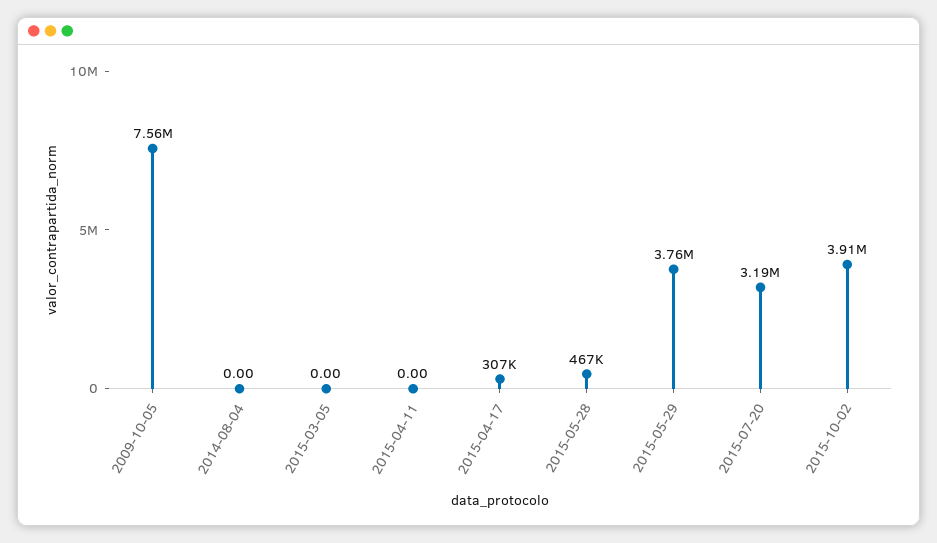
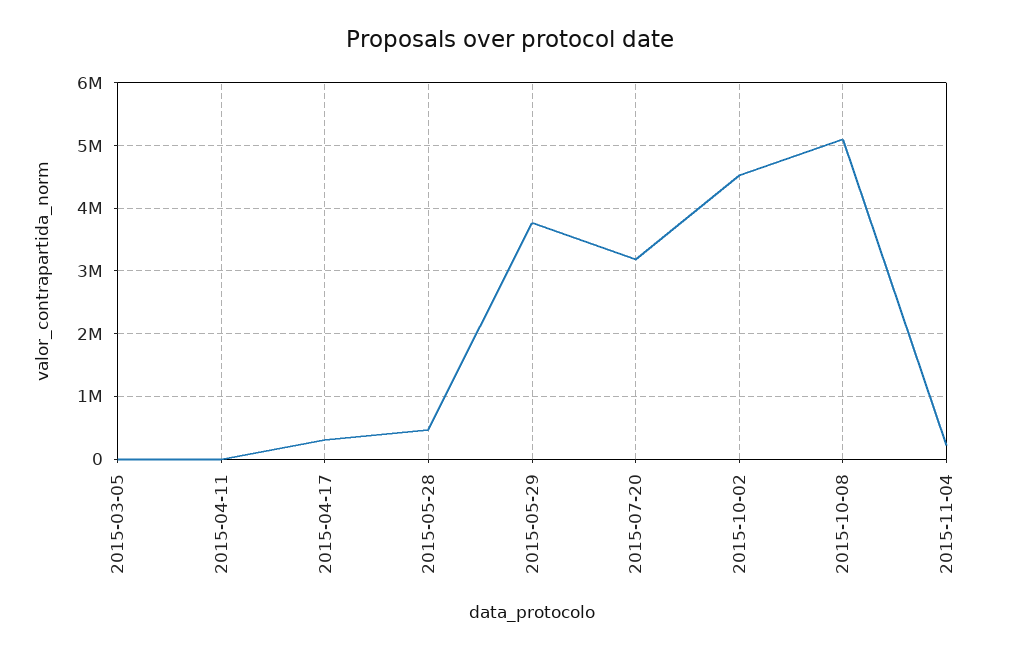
2009-10-05: 7560000 -> none
2014-08-04: 0 -> none
2015-10-02: 3910000 -> 4500000
2015-10-08: none -> 5100000
2015-11-04: none -> 200000

